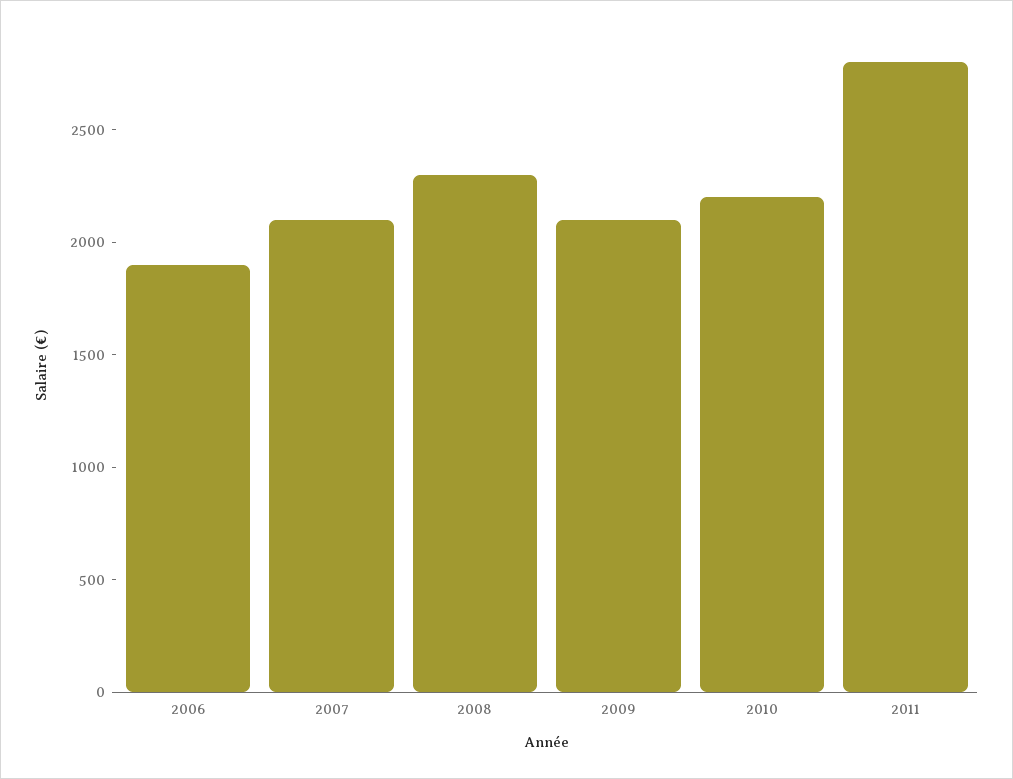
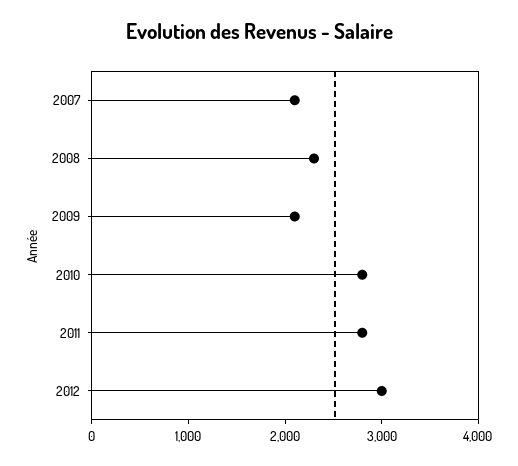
2006: 1900 -> none
2010: 2200 -> 2800
2012: none -> 3000

